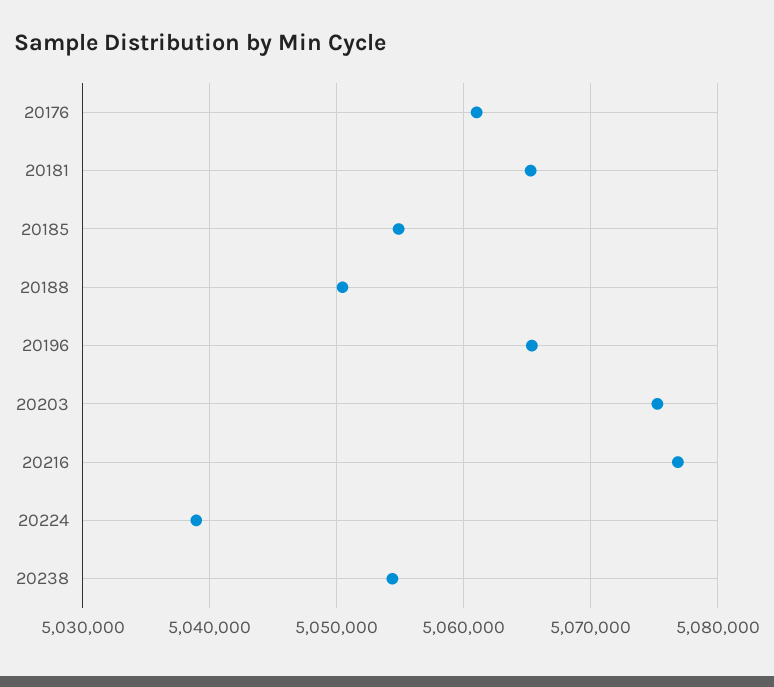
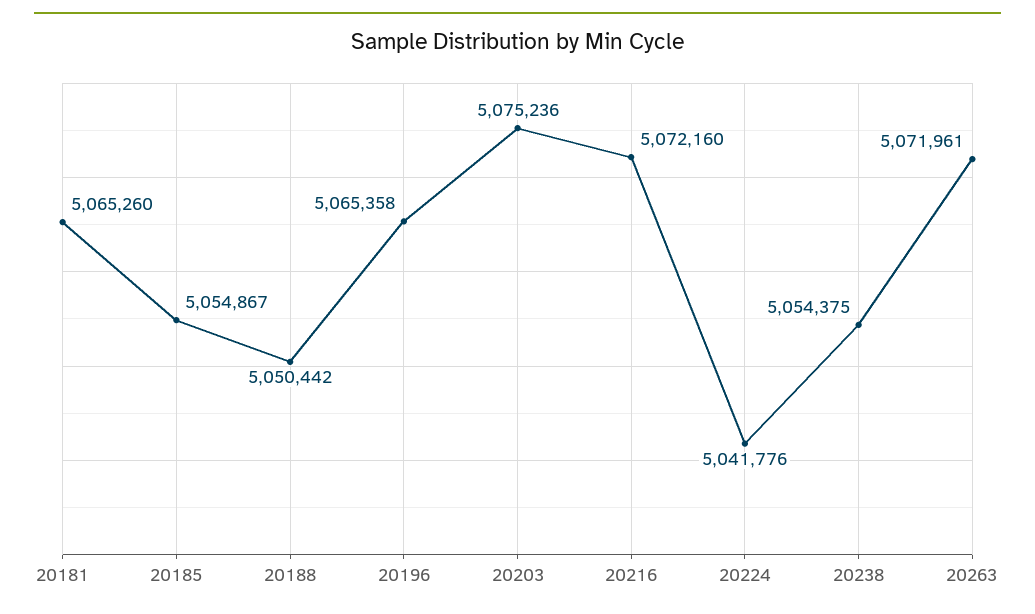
20176: 5061000 -> none
20216: 5077000 -> 5072160
20224: 5039000 -> 5041776
20263: none -> 5071961

